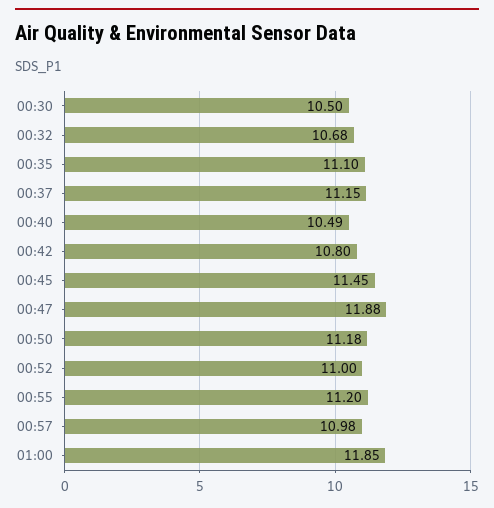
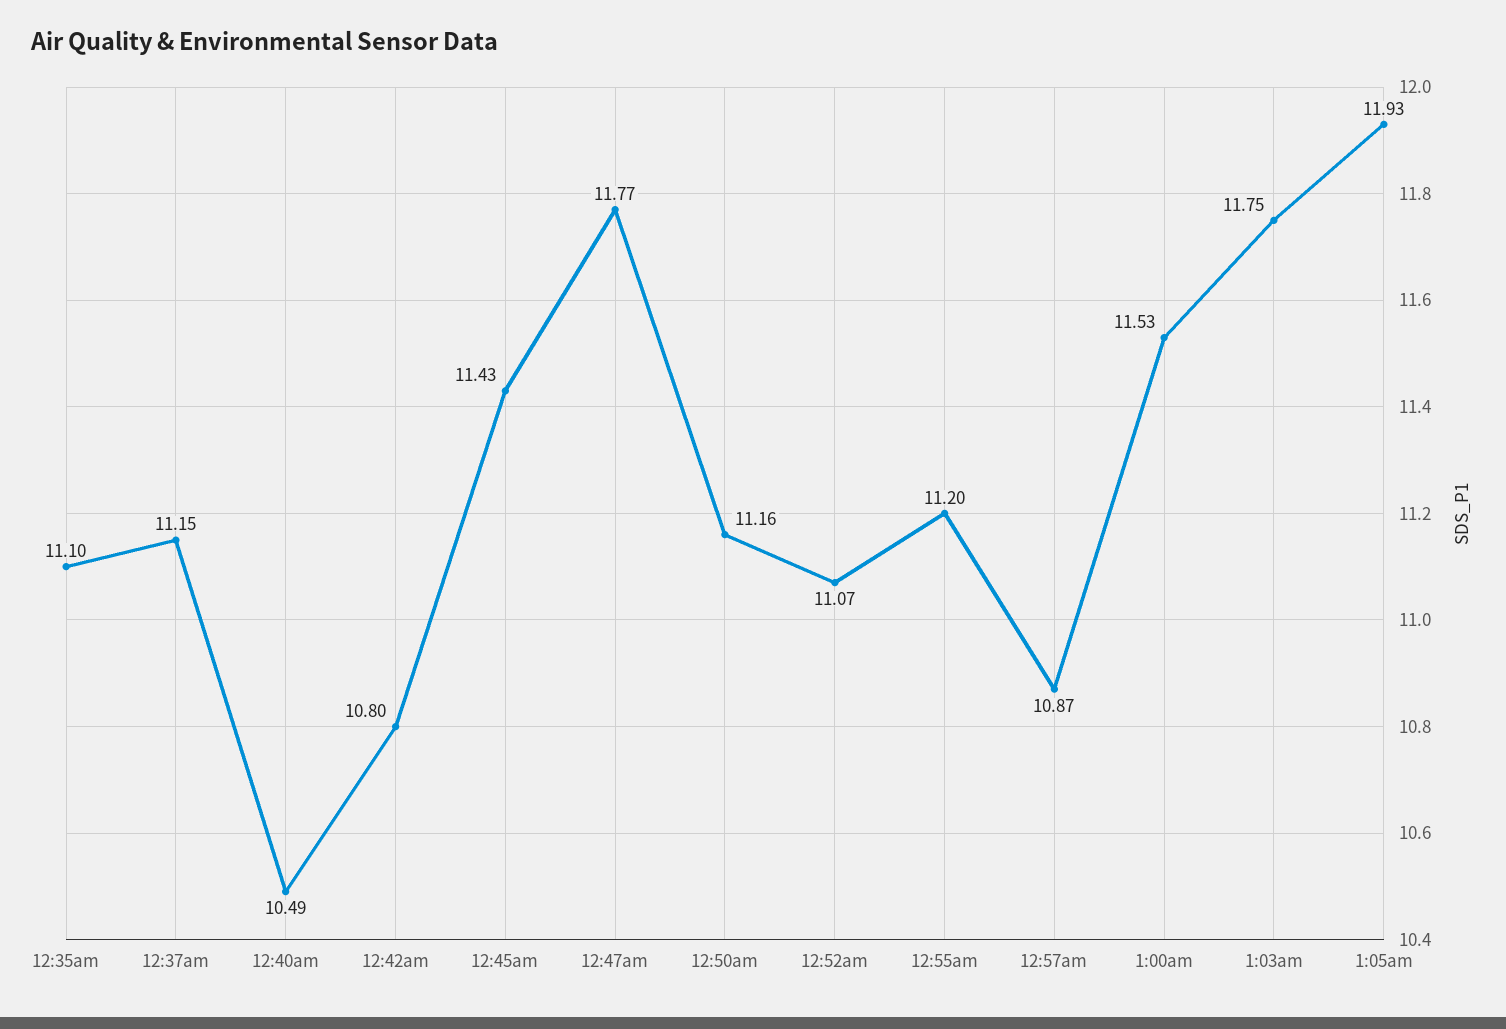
00:30: 10.5 -> none
00:32: 10.68 -> none
00:45: 11.45 -> 11.43
00:47: 11.88 -> 11.77
00:50: 11.18 -> 11.16
00:52: 11 -> 11.07
00:57: 10.98 -> 10.87
01:00: 11.85 -> 11.53
1:03am: none -> 11.75
1:05am: none -> 11.93

